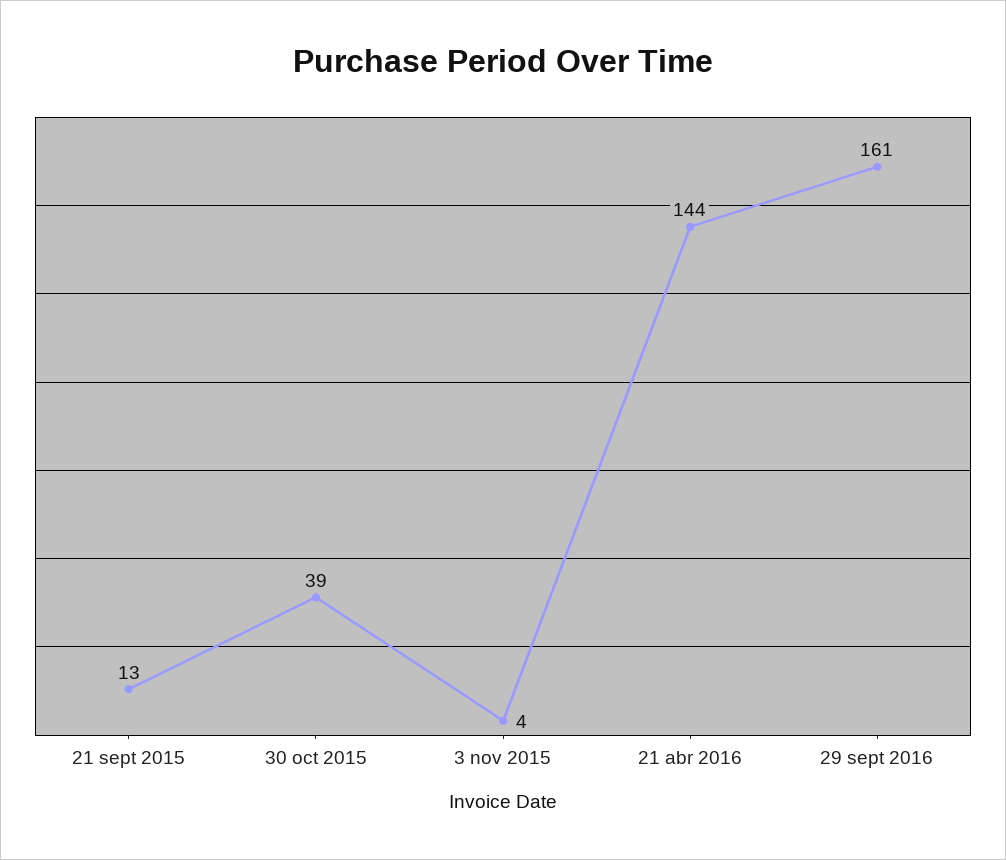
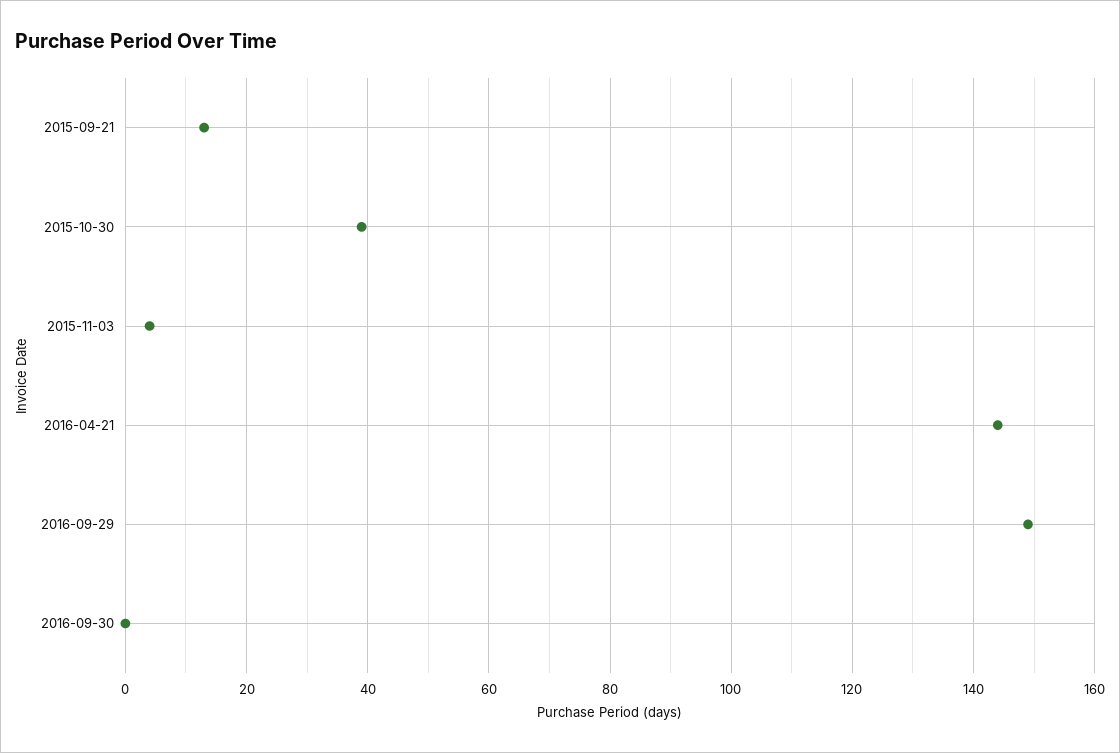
29 sept 2016: 161 -> 150
2016-09-30: none -> 0

